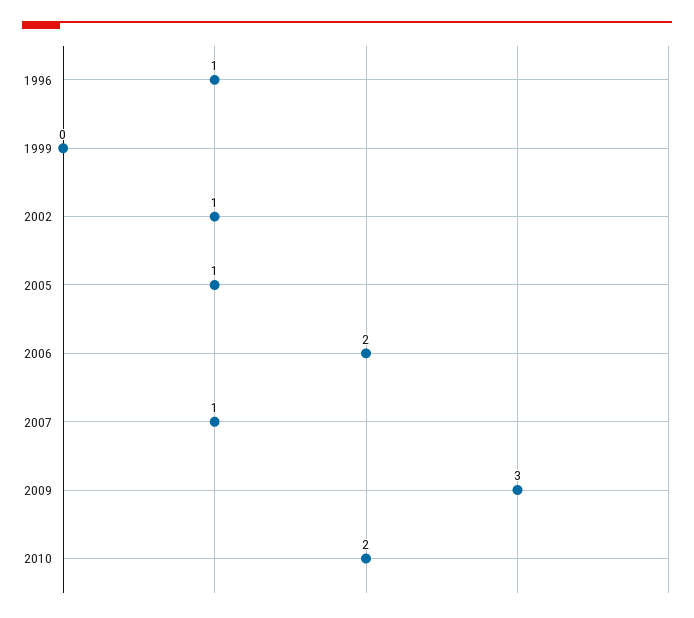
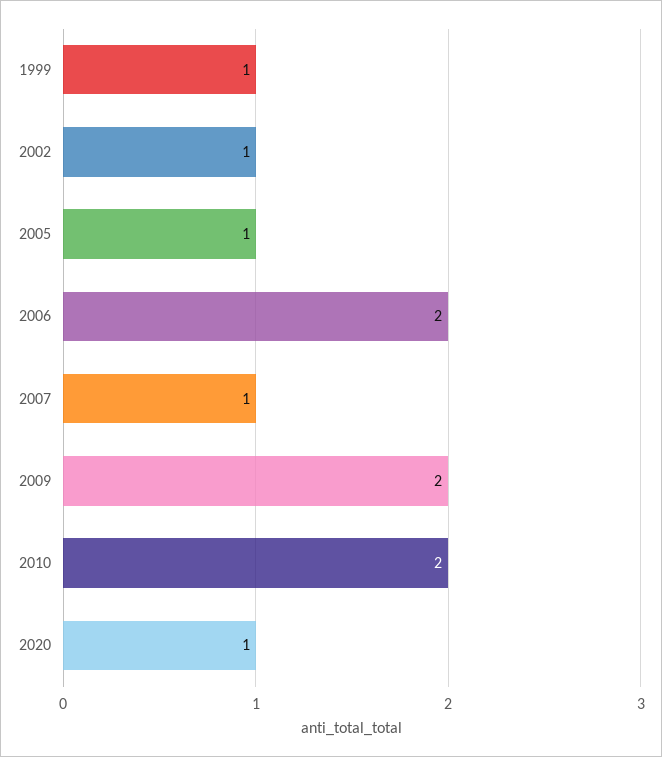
1996: 1 -> none
1999: 0 -> 1
2009: 3 -> 2
2020: none -> 1

